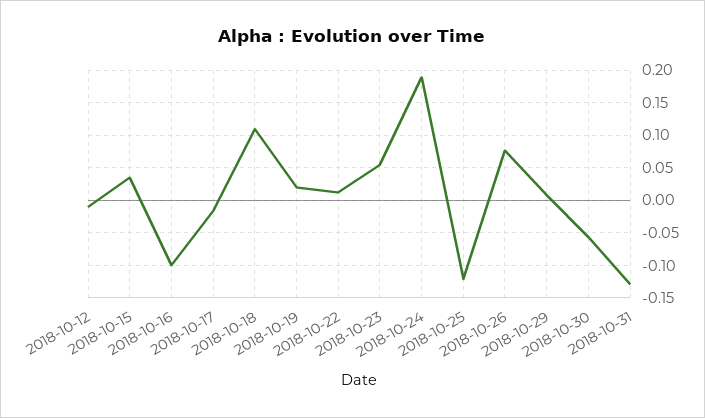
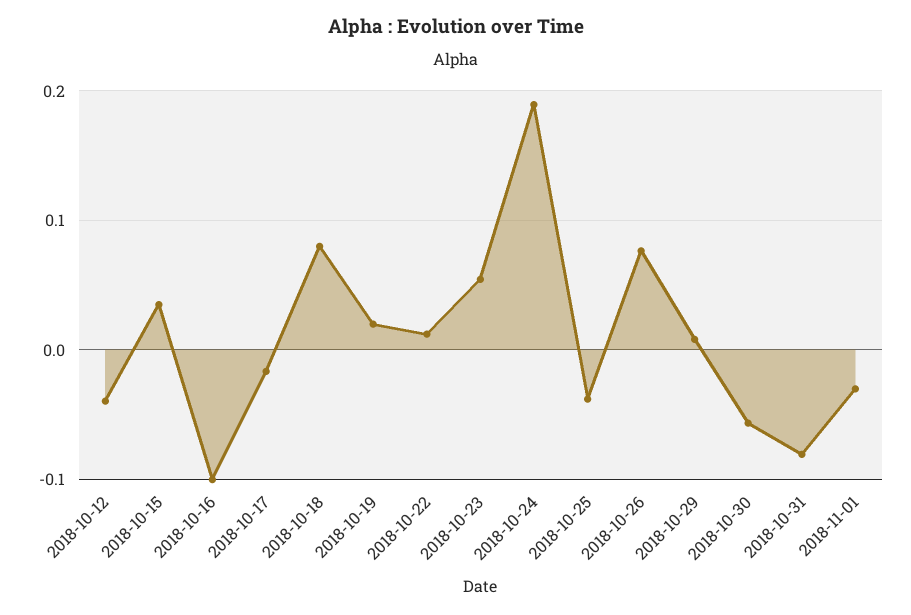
2018-10-12: -0.01 -> -0.04
2018-10-18: 0.11 -> 0.08
2018-10-25: -0.12 -> -0.04
2018-10-31: -0.13 -> -0.08
2018-11-01: none -> -0.03

